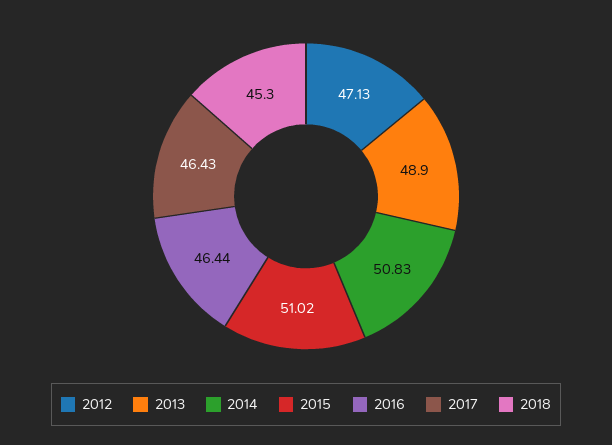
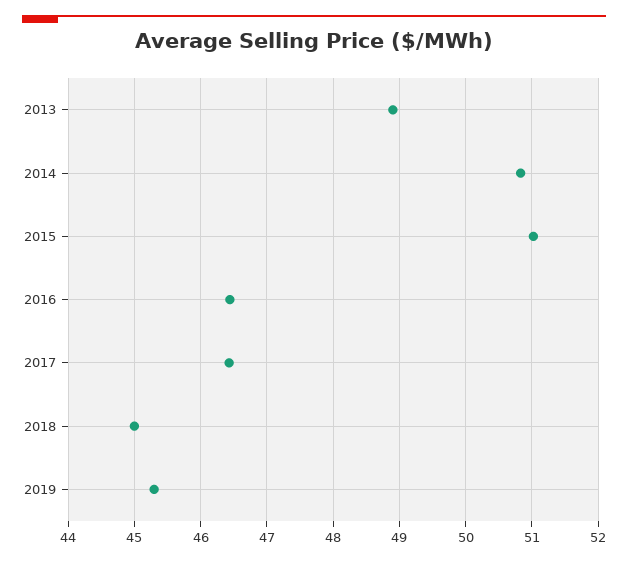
2012: 47.13 -> none
2018: 45.3 -> 45
2019: none -> 45.3

